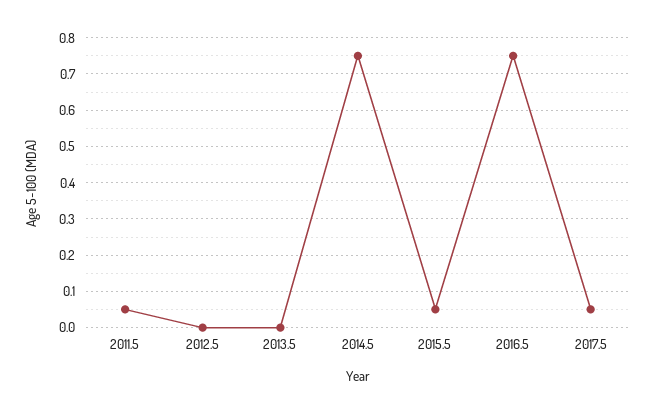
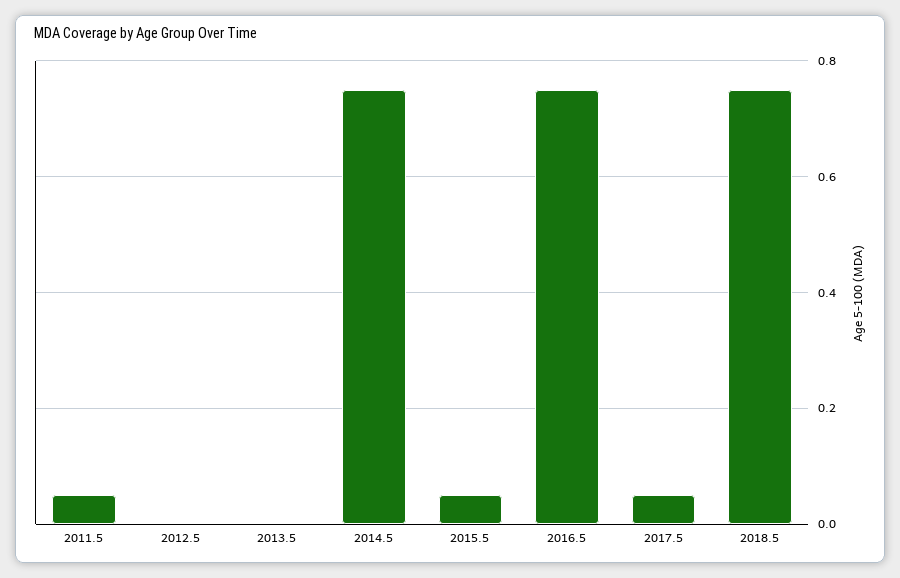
2018.5: none -> 0.75

